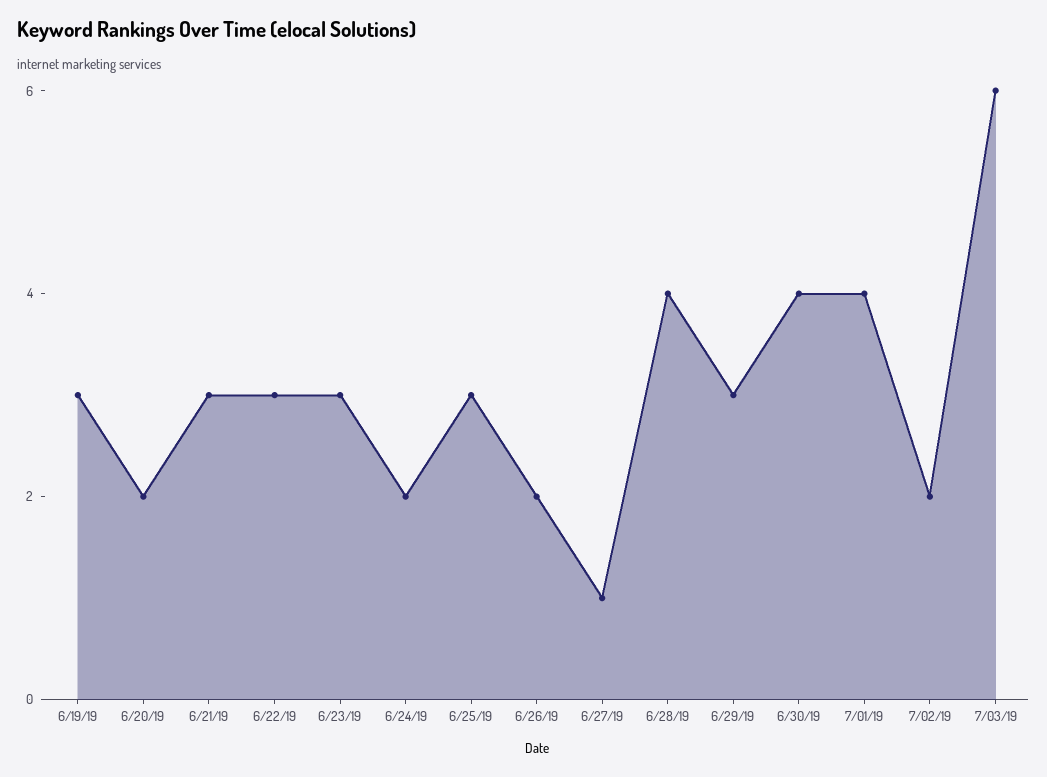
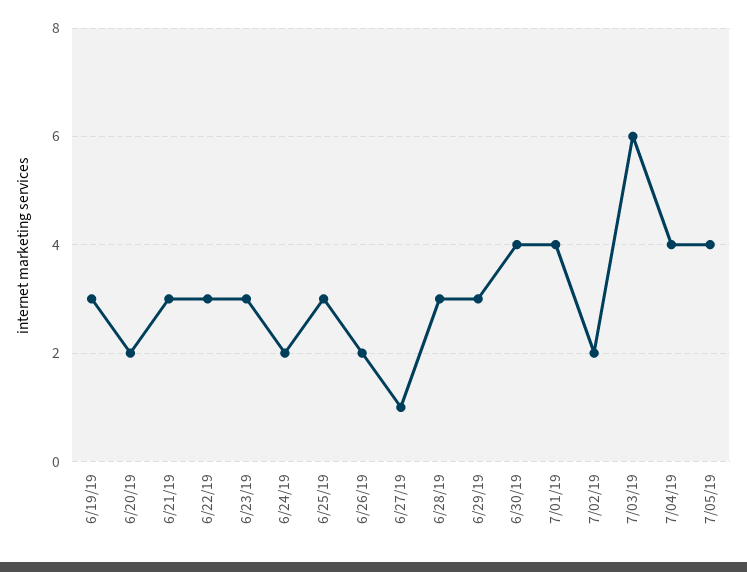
6/28/19: 4 -> 3
7/04/19: none -> 4
7/05/19: none -> 4

